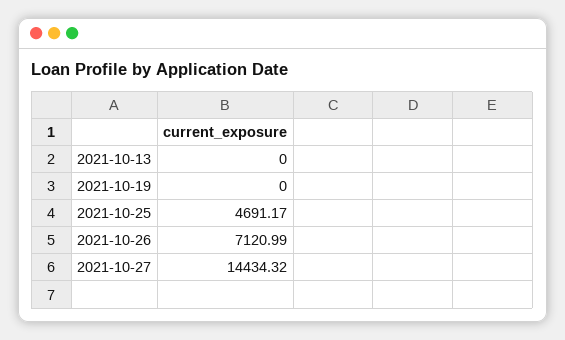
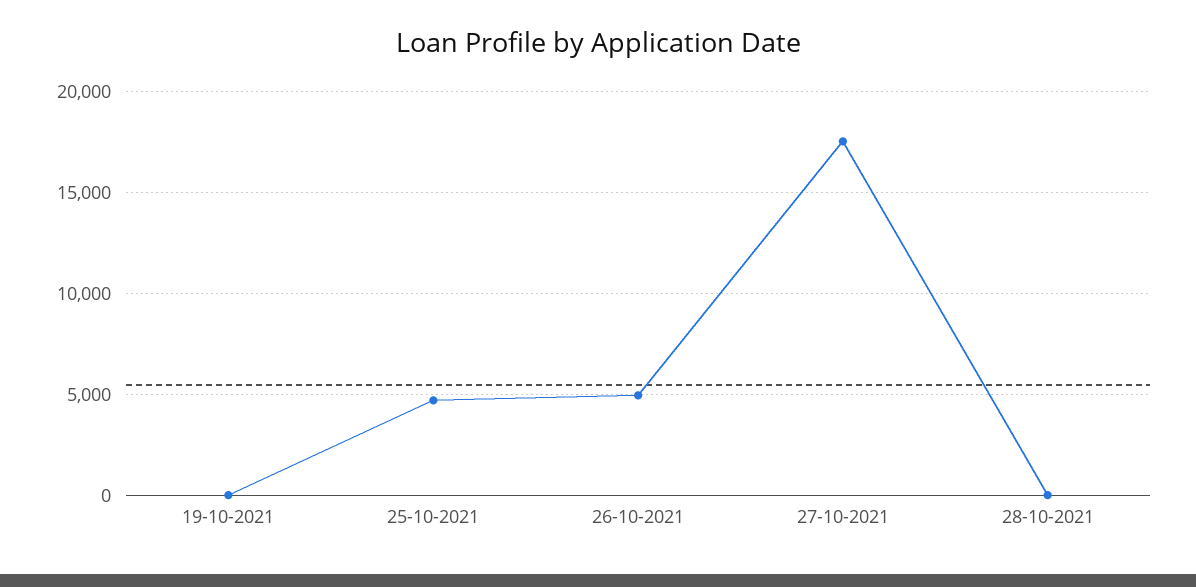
2021-10-13: 0 -> none
2021-10-26: 7120.99 -> 5000
2021-10-27: 14434.32 -> 17500
28-10-2021: none -> 0

